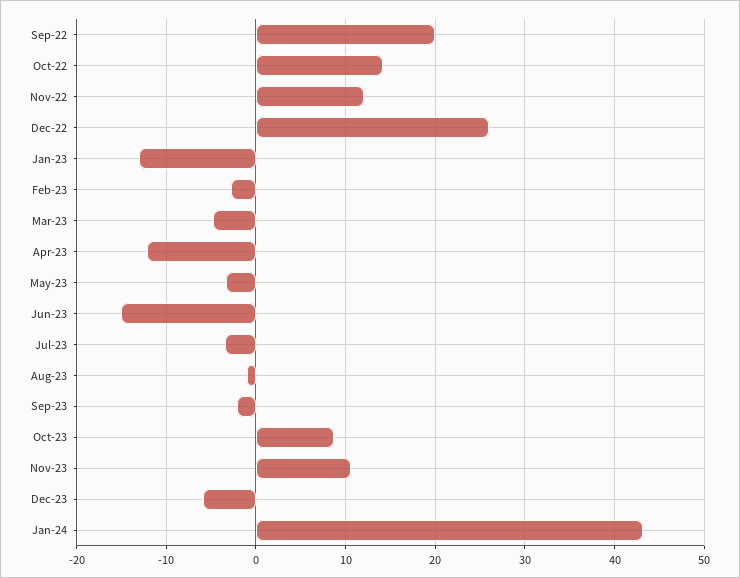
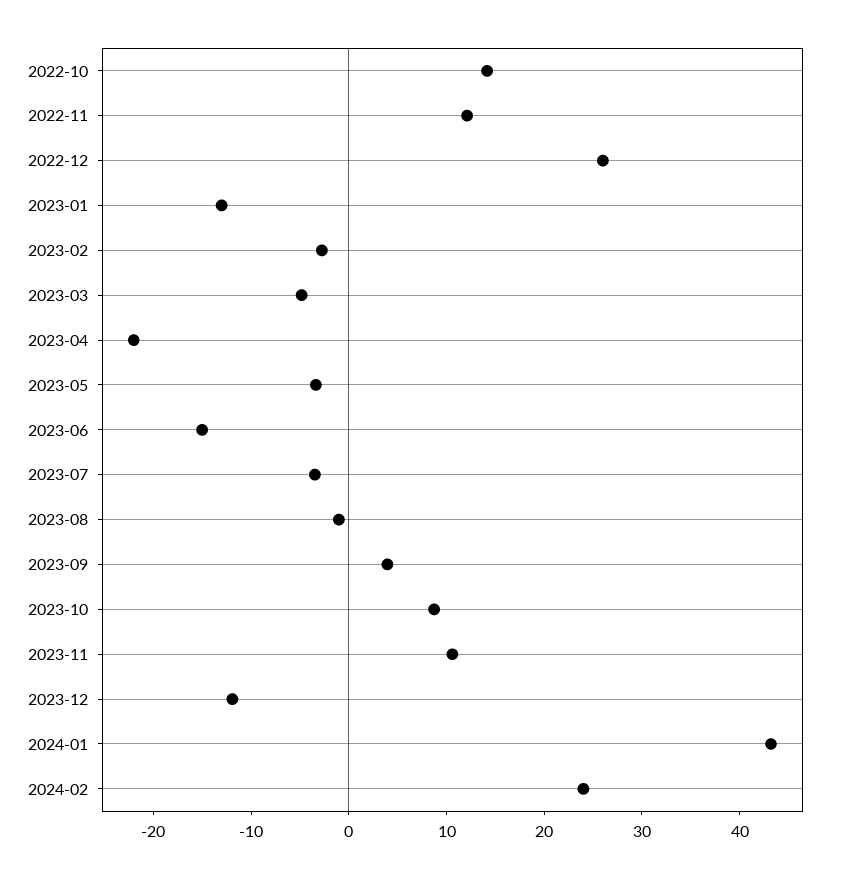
Sep-22: 20 -> none
Apr-23: -12 -> -22
Sep-23: -2 -> 4
Dec-23: -6 -> -12
2024-02: none -> 24

